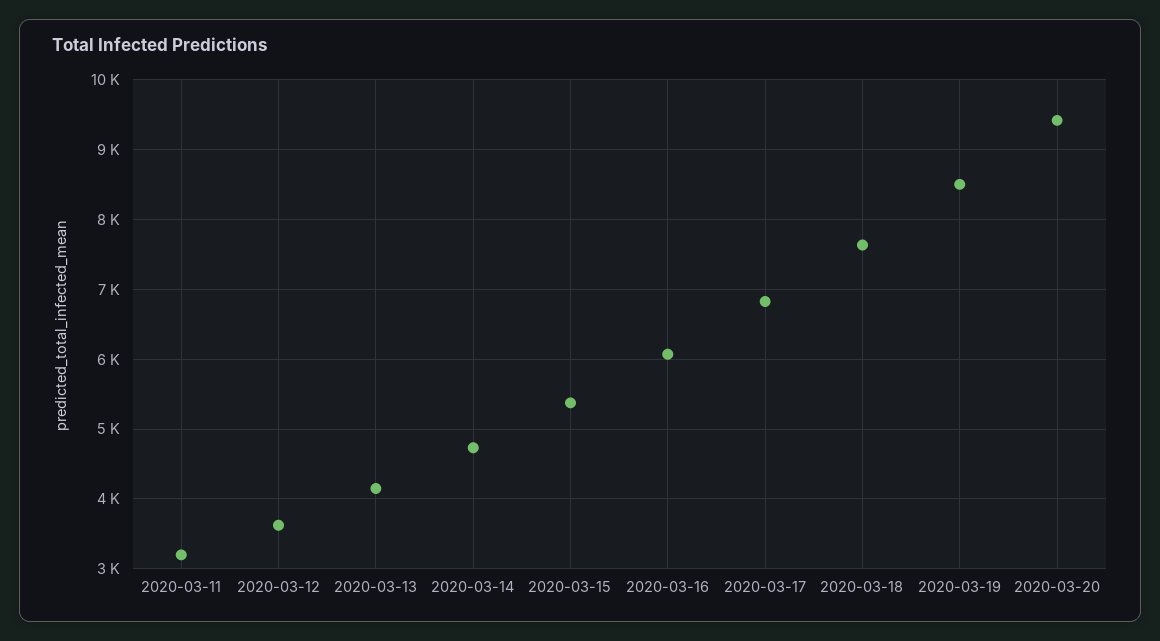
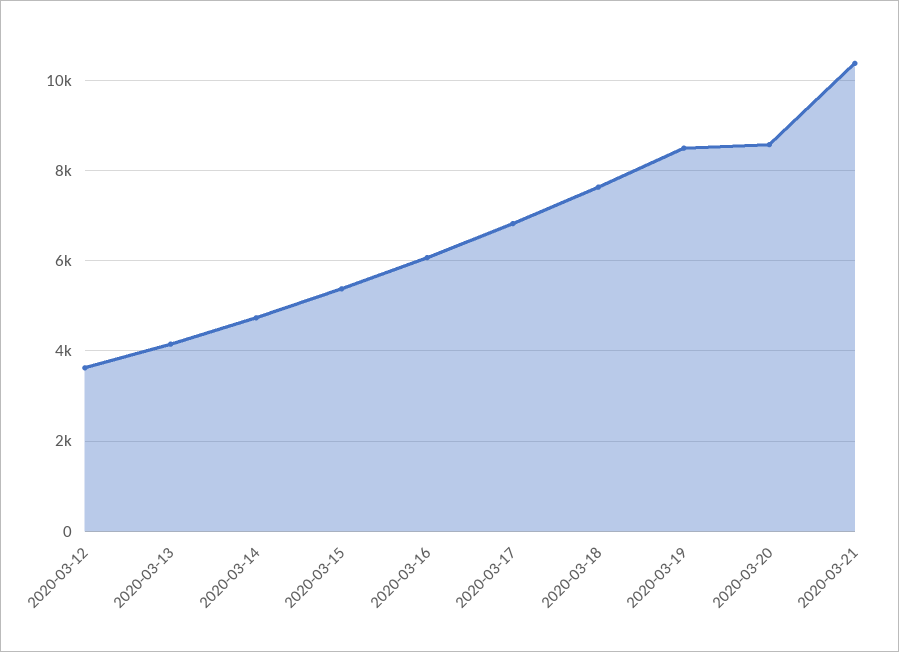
2020-03-11: 3200 -> none
2020-03-20: 9400 -> 8600
2020-03-21: none -> 10400

